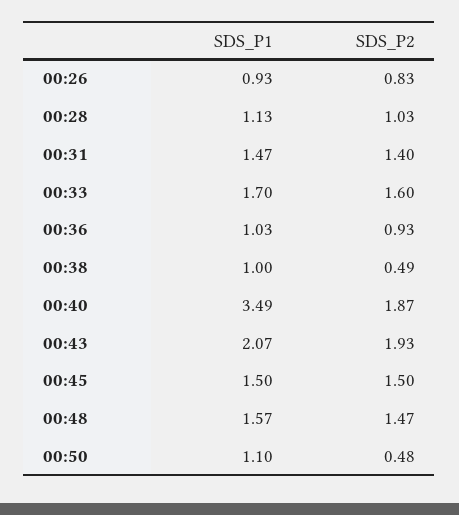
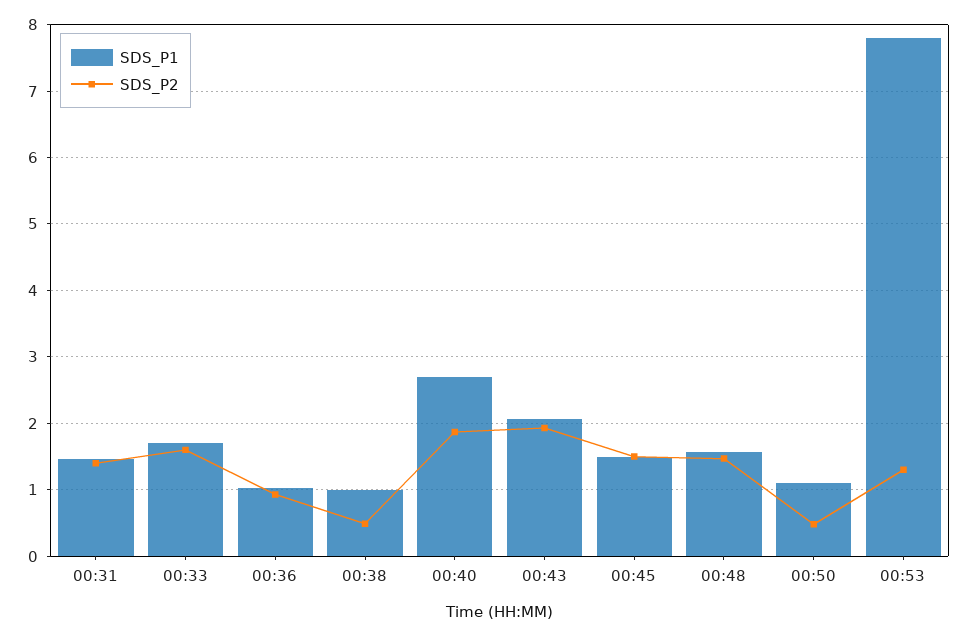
SDS_P1, 00:26: 0.93 -> none
SDS_P2, 00:26: 0.83 -> none
SDS_P1, 00:28: 1.13 -> none
SDS_P2, 00:28: 1.03 -> none
SDS_P1, 00:40: 3.49 -> 2.7
SDS_P1, 00:53: none -> 7.8
SDS_P2, 00:53: none -> 1.3

